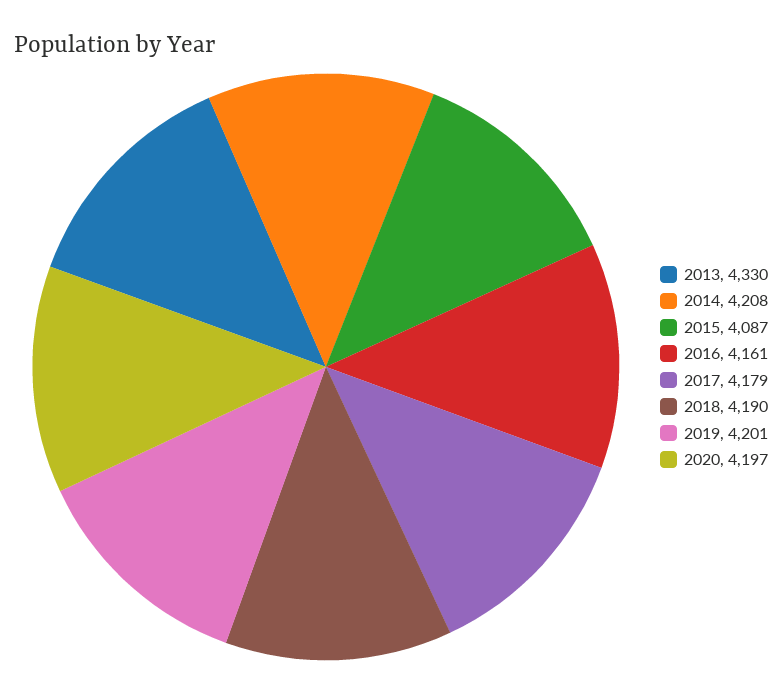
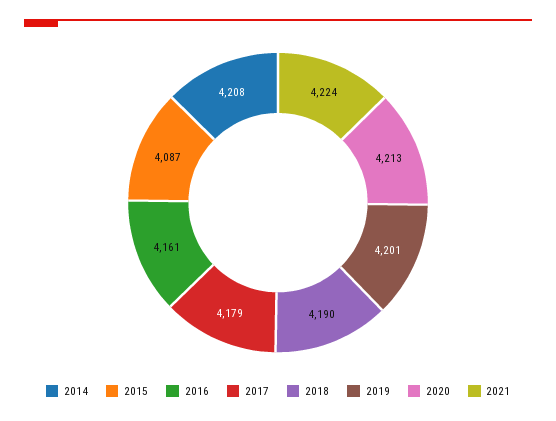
2013: 4330 -> none
2020: 4197 -> 4213
2021: none -> 4224

